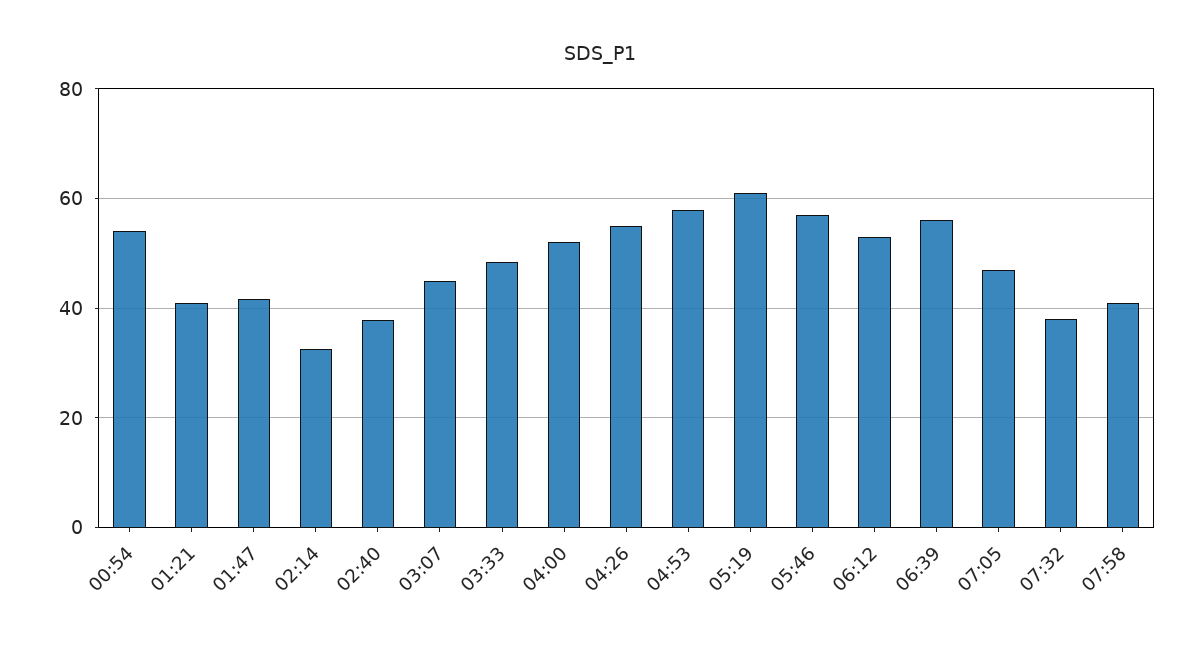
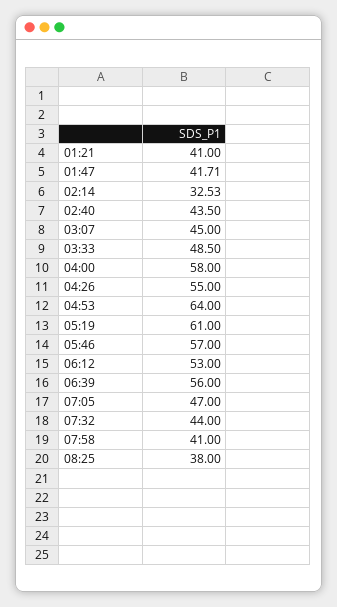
00:54: 54 -> none
02:40: 38 -> 43.5
04:00: 52 -> 58
04:53: 58 -> 64
07:32: 38 -> 44
08:25: none -> 38

